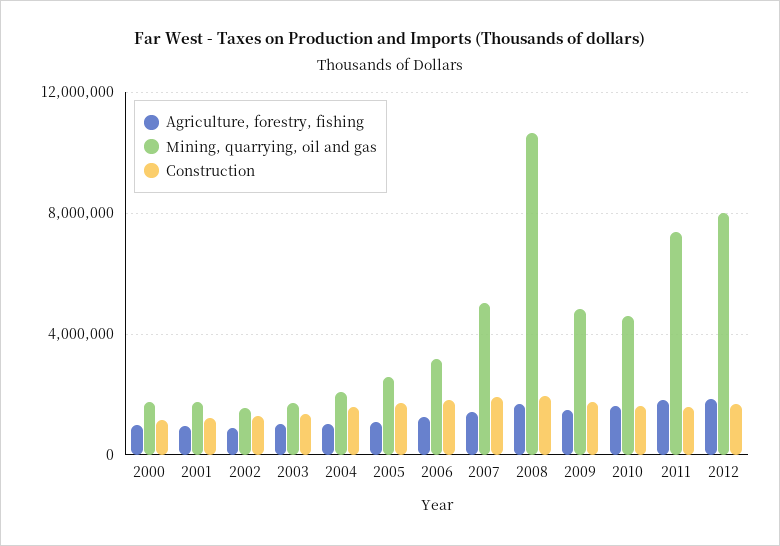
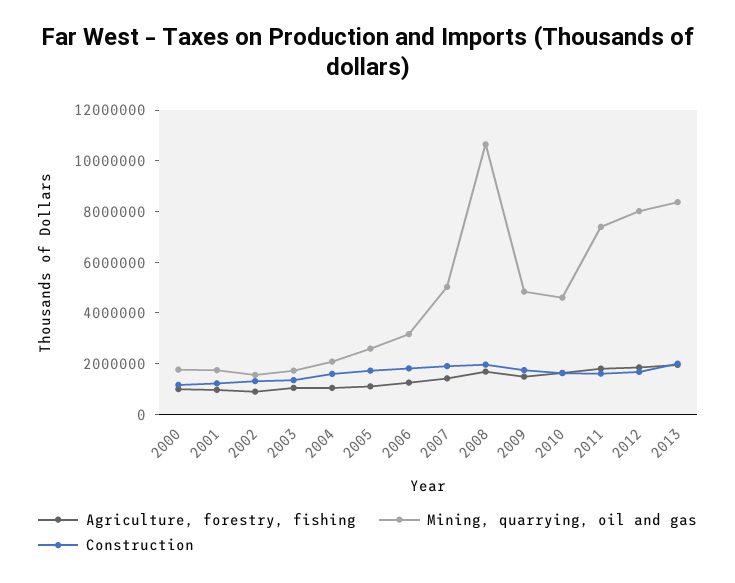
Agriculture, forestry, fishing, 2013: none -> 2000000
Mining, quarrying, oil and gas, 2013: none -> 8500000
Construction, 2013: none -> 2000000

